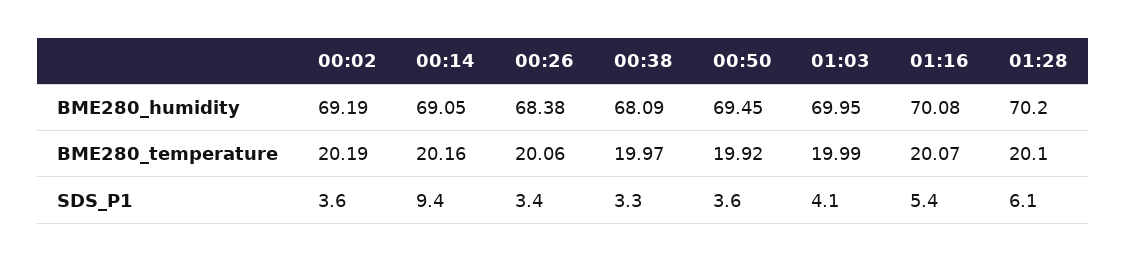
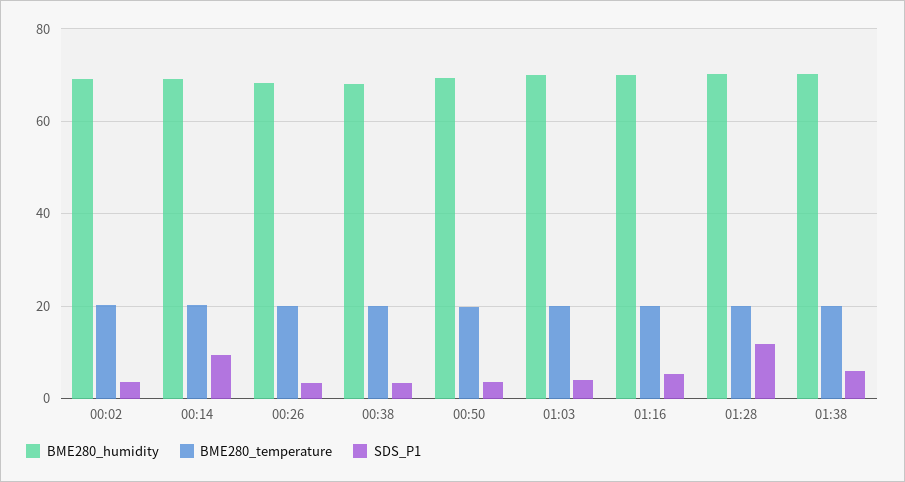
SDS_P1, 01:28: 6.1 -> 12
BME280_humidity, 01:38: none -> 70
BME280_temperature, 01:38: none -> 20
SDS_P1, 01:38: none -> 6

